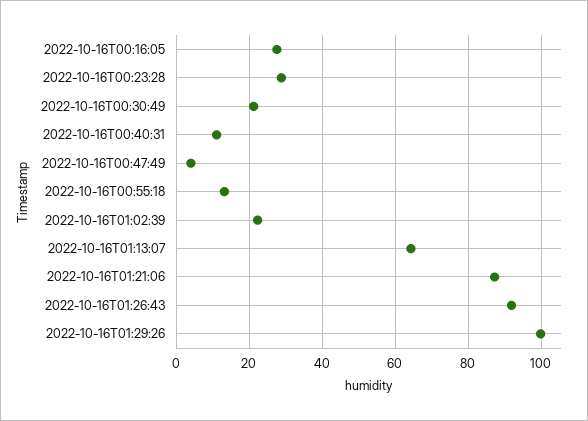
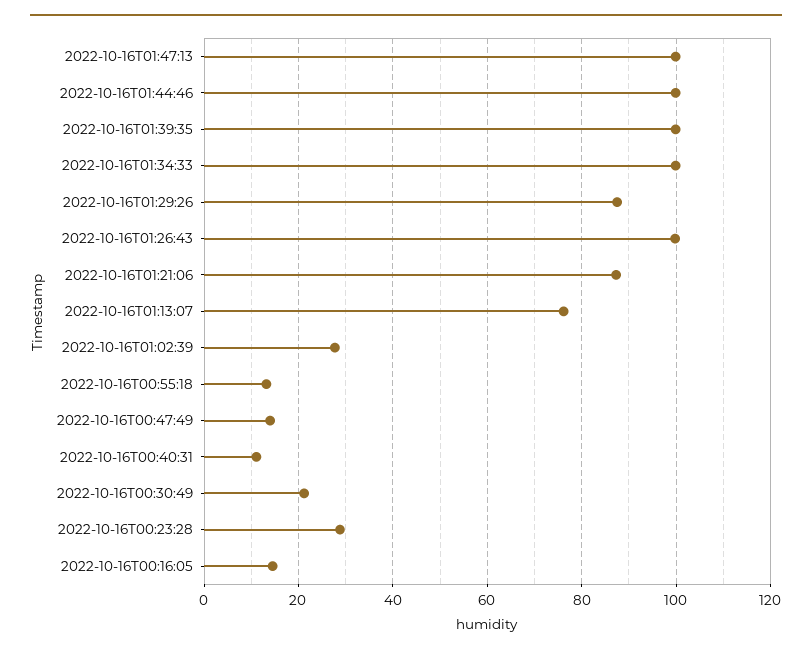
2022-10-16T00:16:05: 28 -> 14
2022-10-16T00:47:49: 4 -> 14
2022-10-16T01:02:39: 22 -> 28
2022-10-16T01:13:07: 64 -> 76
2022-10-16T01:26:43: 92 -> 100
2022-10-16T01:29:26: 100 -> 88
2022-10-16T01:47:13: none -> 100
2022-10-16T01:44:46: none -> 100
2022-10-16T01:39:35: none -> 100
2022-10-16T01:34:33: none -> 100

